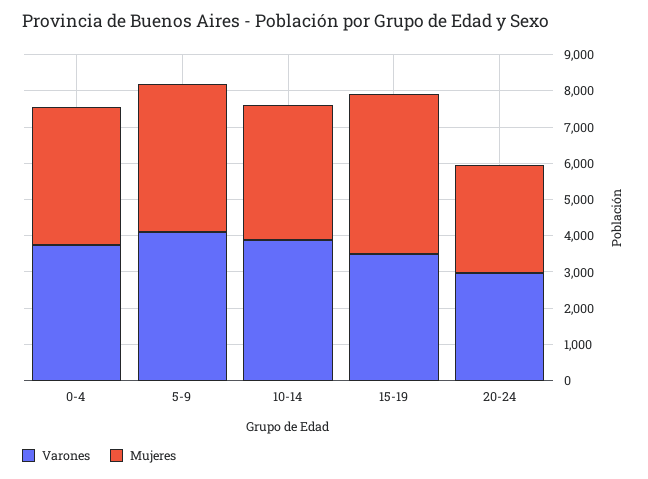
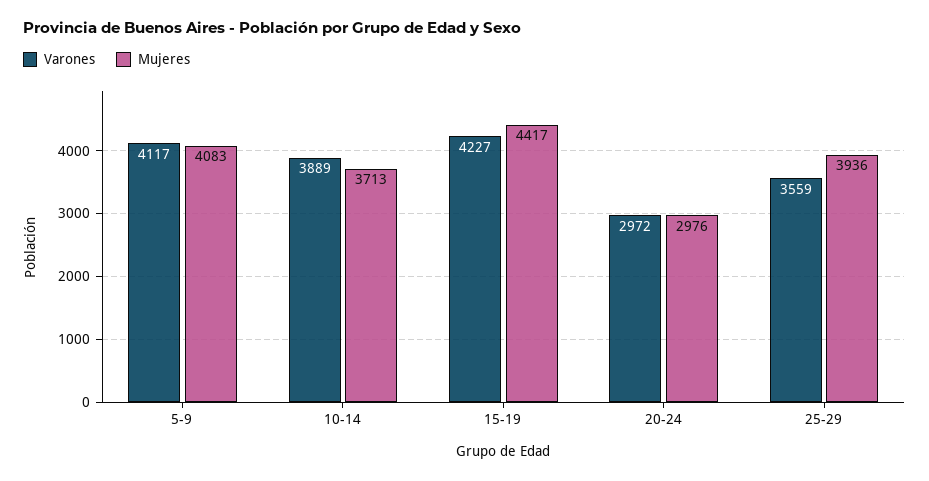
Varones, 0-4: 3750 -> none
Mujeres, 0-4: 3750 -> none
Varones, 15-19: 3500 -> 4227
Varones, 25-29: none -> 3559
Mujeres, 25-29: none -> 3936

